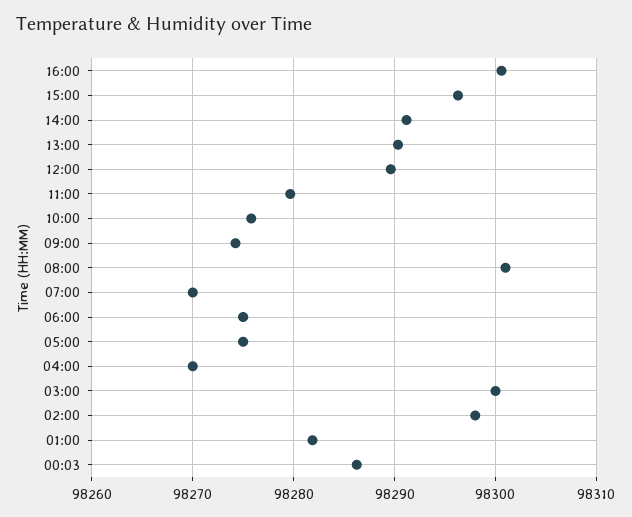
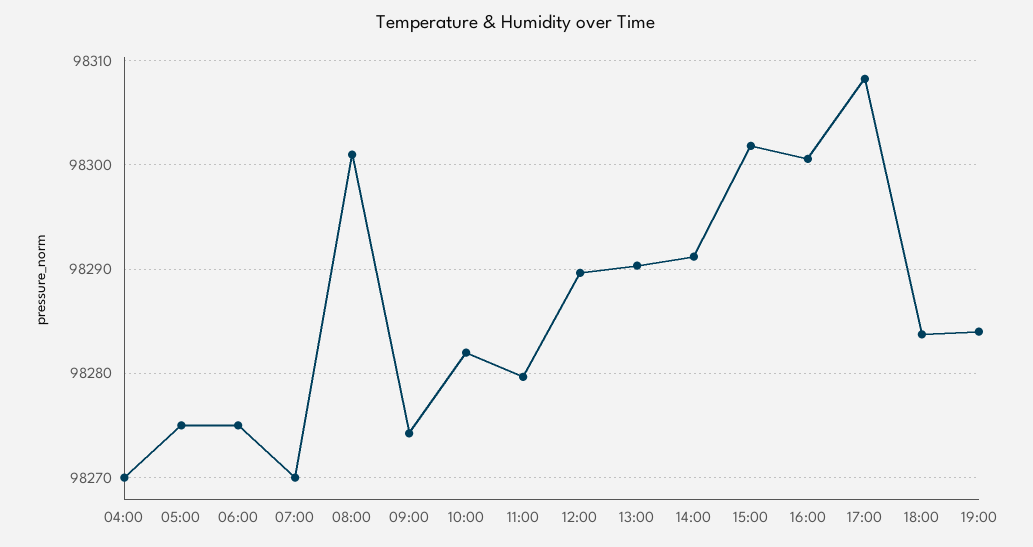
15:00: 98296 -> 98302
10:00: 98276 -> 98282
03:00: 98300 -> none
02:00: 98298 -> none
01:00: 98282 -> none
00:03: 98286 -> none
17:00: none -> 98308
18:00: none -> 98284
19:00: none -> 98284

